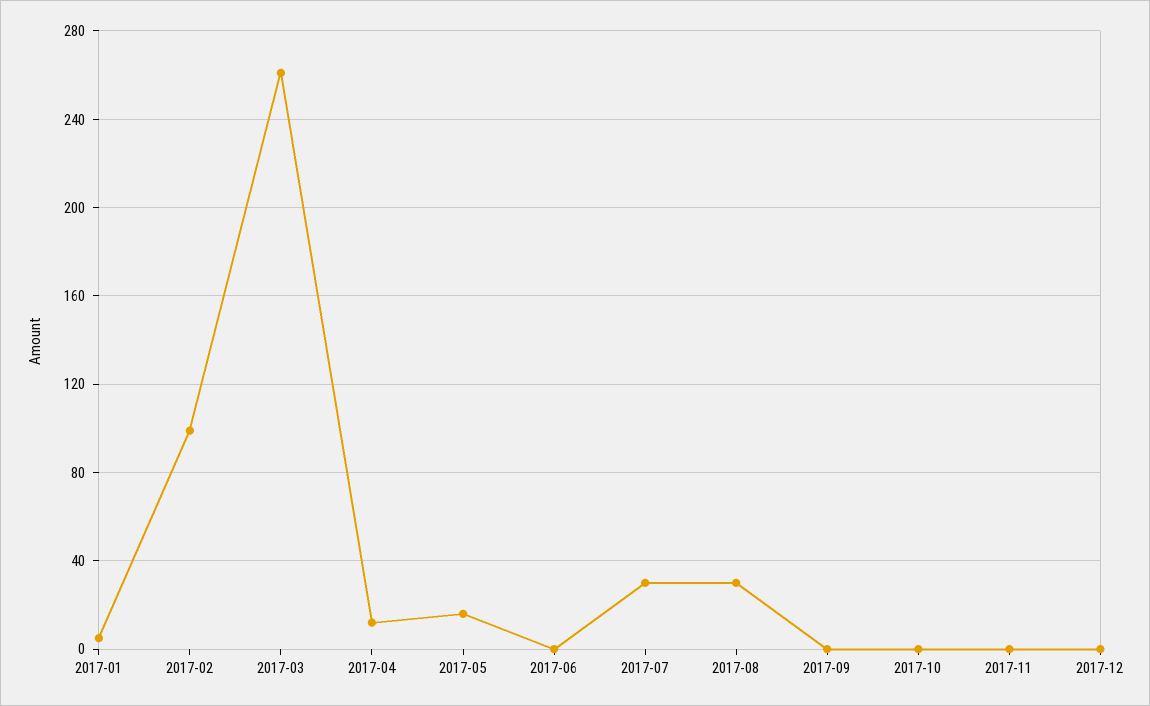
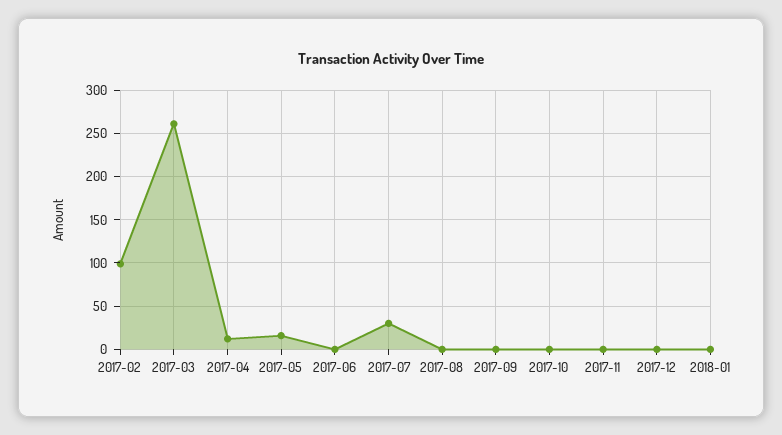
2017-01: 5 -> none
2017-08: 30 -> 0
2018-01: none -> 0

